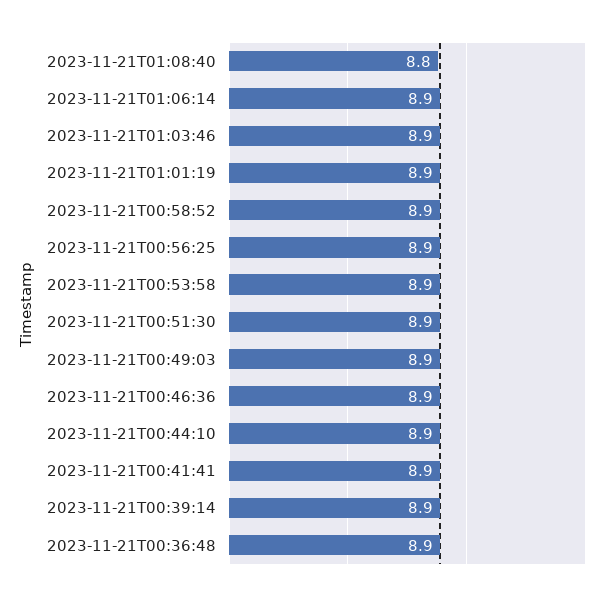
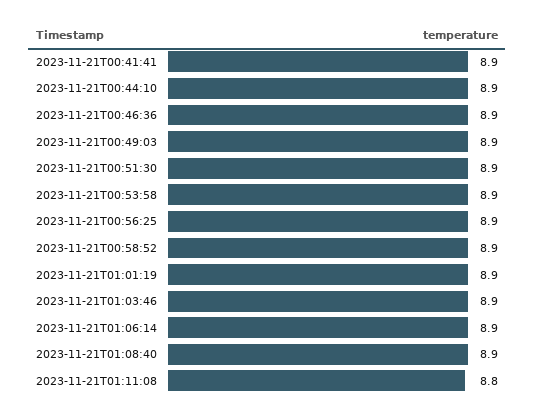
2023-11-21T01:08:40: 8.8 -> 8.9
2023-11-21T00:39:14: 8.9 -> none
2023-11-21T00:36:48: 8.9 -> none
2023-11-21T01:11:08: none -> 8.8

